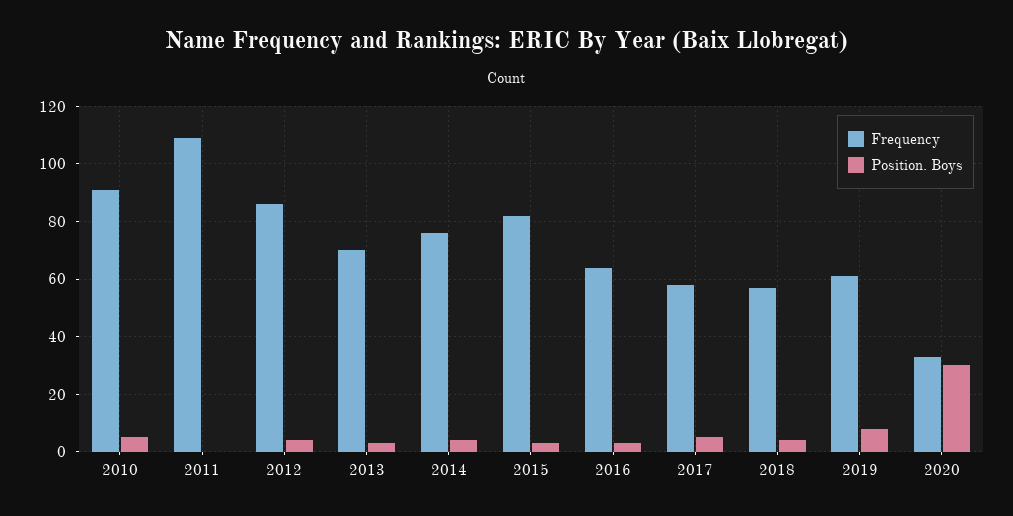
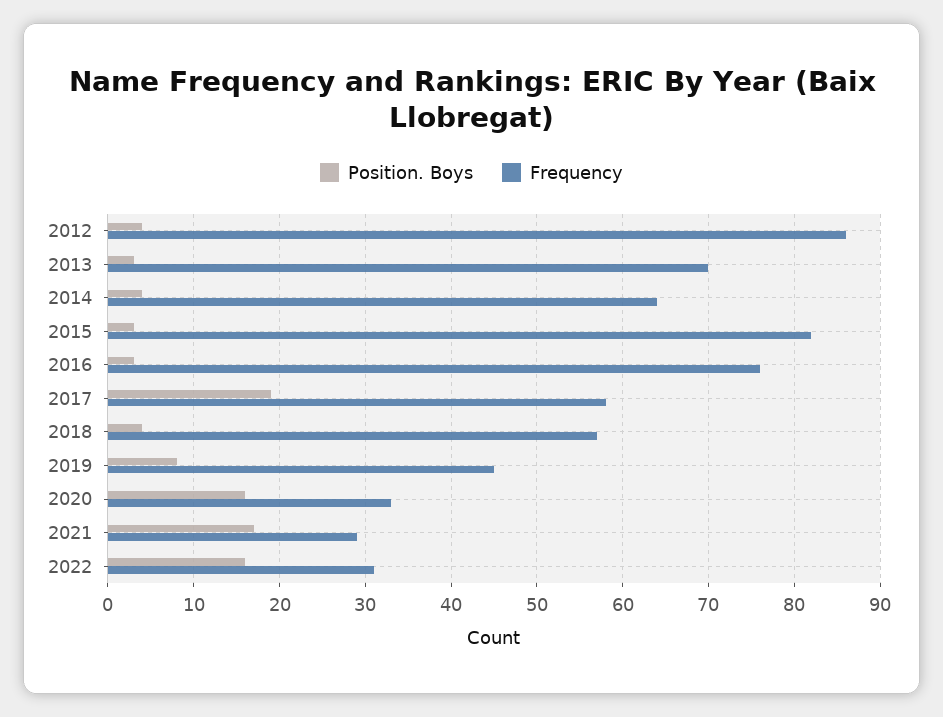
Frequency, 2010: 90 -> none
Position. Boys, 2010: 5 -> none
Frequency, 2011: 110 -> none
Position. Boys, 2011: 0 -> none
Frequency, 2014: 75 -> 64
Frequency, 2016: 65 -> 76
Position. Boys, 2017: 5 -> 19
Frequency, 2019: 60 -> 45
Position. Boys, 2020: 30 -> 16
Position. Boys, 2021: none -> 17
Frequency, 2021: none -> 29
Position. Boys, 2022: none -> 16
Frequency, 2022: none -> 31

